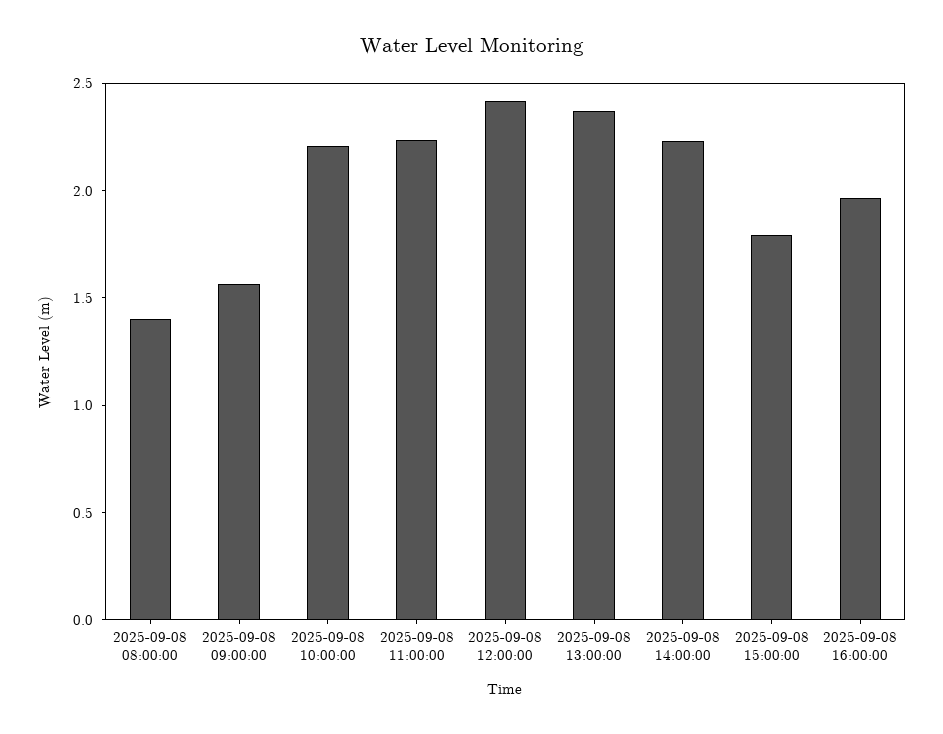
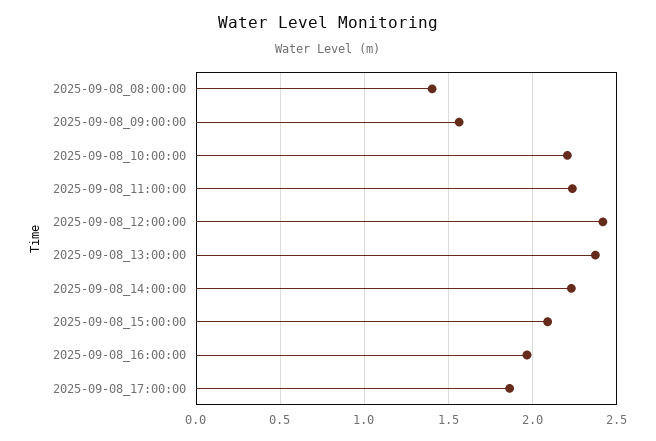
2025-09-08 15:00:00: 1.8 -> 2.1
2025-09-08_17:00:00: none -> 1.85

